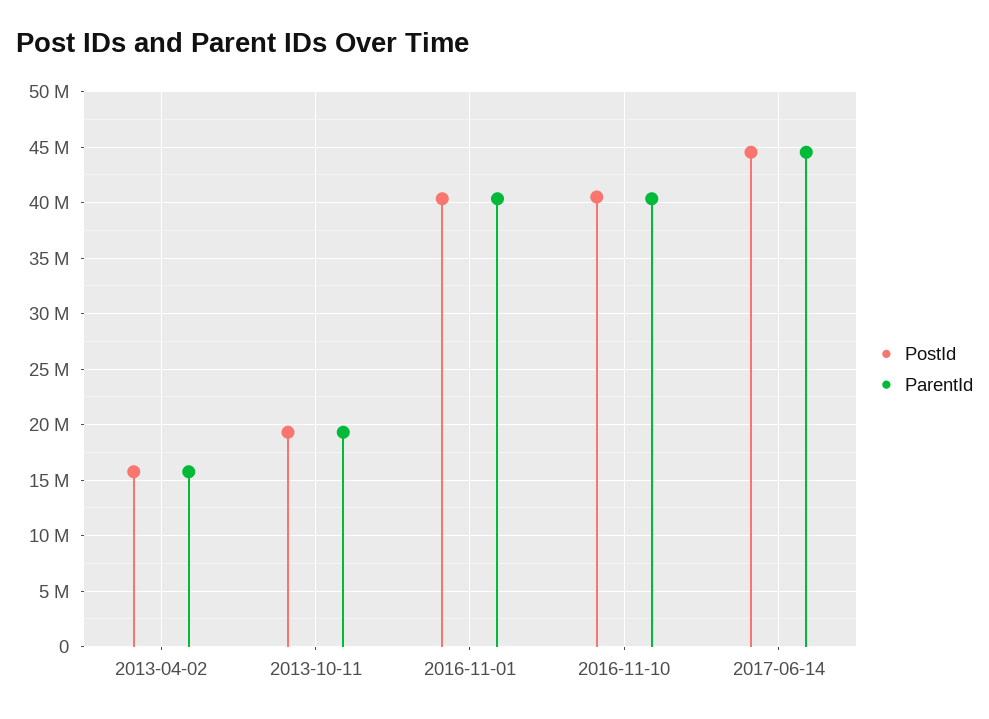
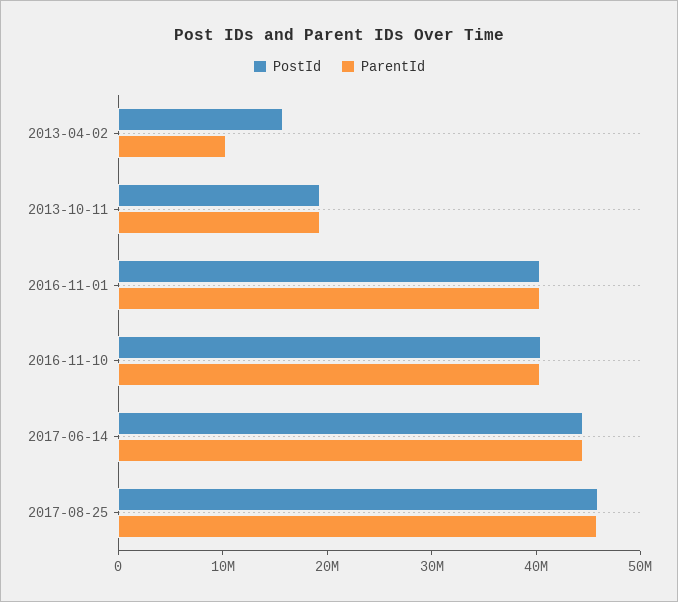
ParentId, 2013-04-02: 16000000 -> 10000000
PostId, 2017-08-25: none -> 46000000
ParentId, 2017-08-25: none -> 46000000

